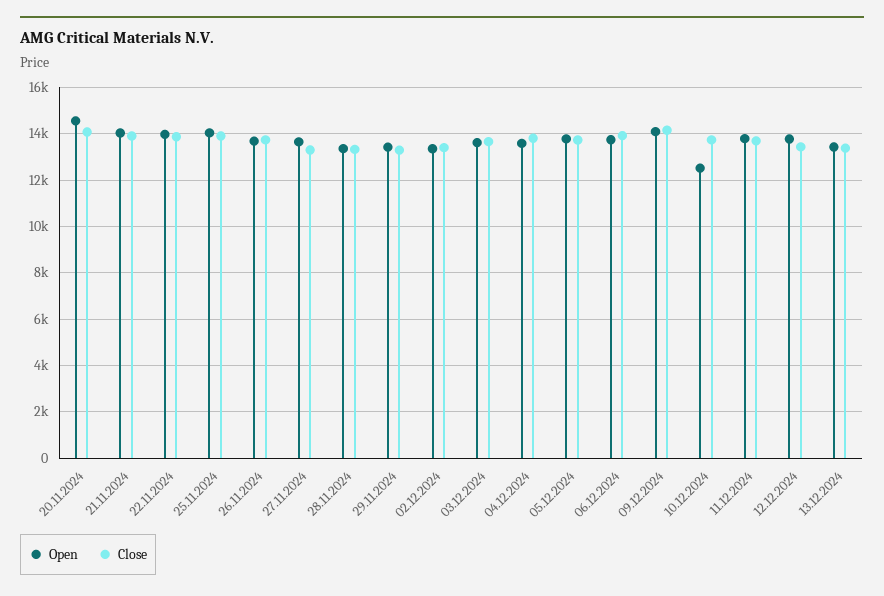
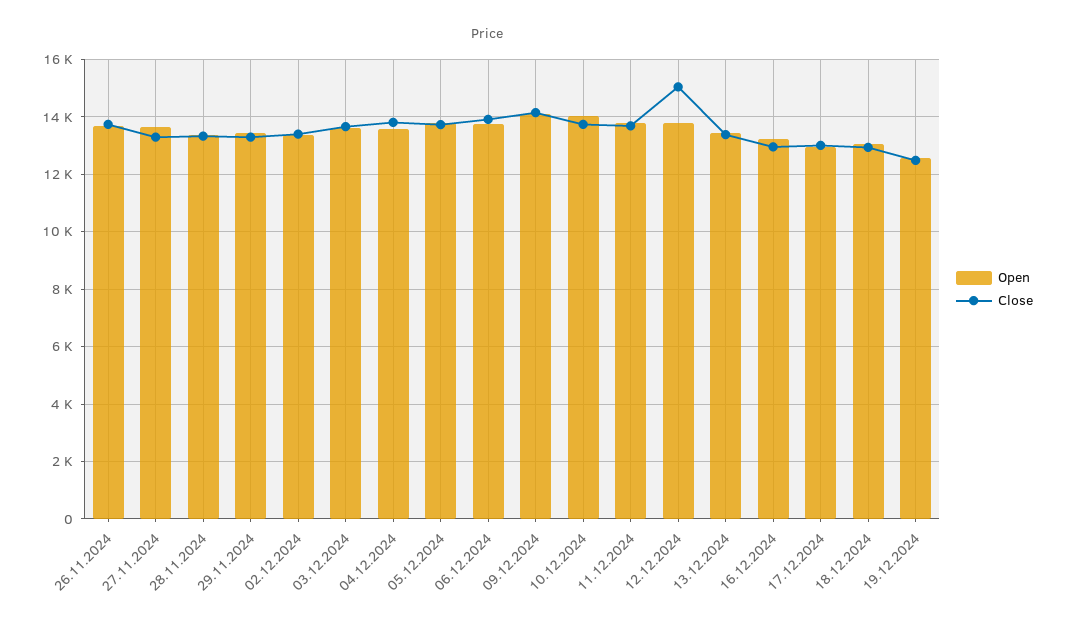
Open, 20.11.2024: 14500 -> none
Close, 20.11.2024: 14000 -> none
Open, 21.11.2024: 14000 -> none
Close, 21.11.2024: 14000 -> none
Open, 22.11.2024: 14000 -> none
Close, 22.11.2024: 14000 -> none
Open, 25.11.2024: 14000 -> none
Close, 25.11.2024: 14000 -> none
Open, 10.12.2024: 12500 -> 14000
Close, 12.12.2024: 13500 -> 15000
Open, 16.12.2024: none -> 13250
Close, 16.12.2024: none -> 13000
Open, 17.12.2024: none -> 13000
Close, 17.12.2024: none -> 13000
Open, 18.12.2024: none -> 13000
Close, 18.12.2024: none -> 13000
Open, 19.12.2024: none -> 12500
Close, 19.12.2024: none -> 12500

